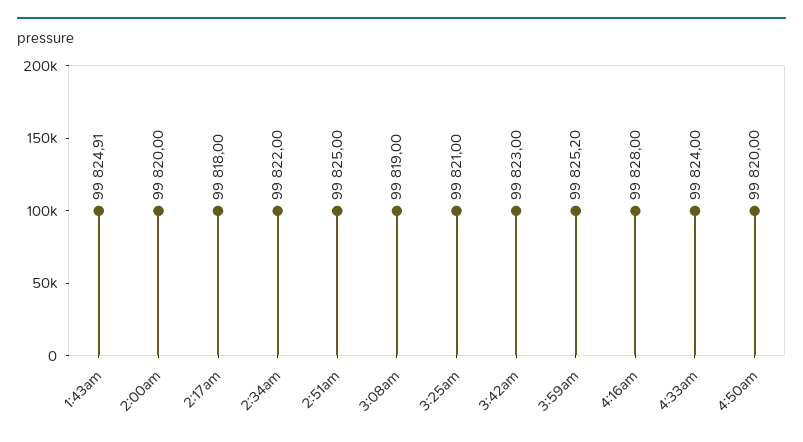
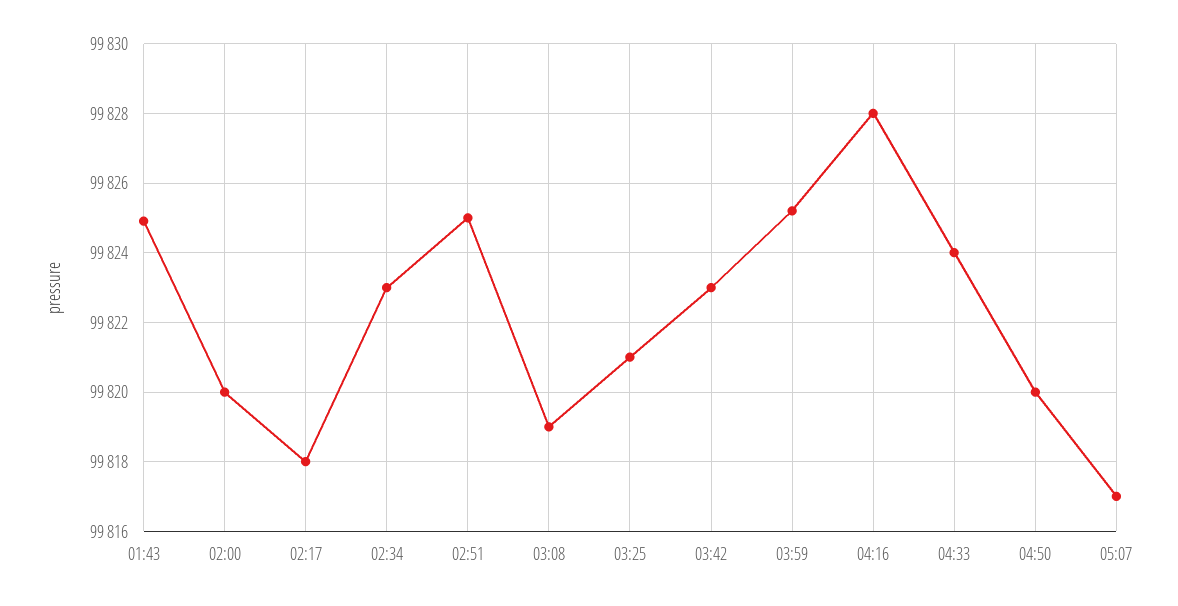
2:34am: 99822 -> 99823
05:07: none -> 99817

